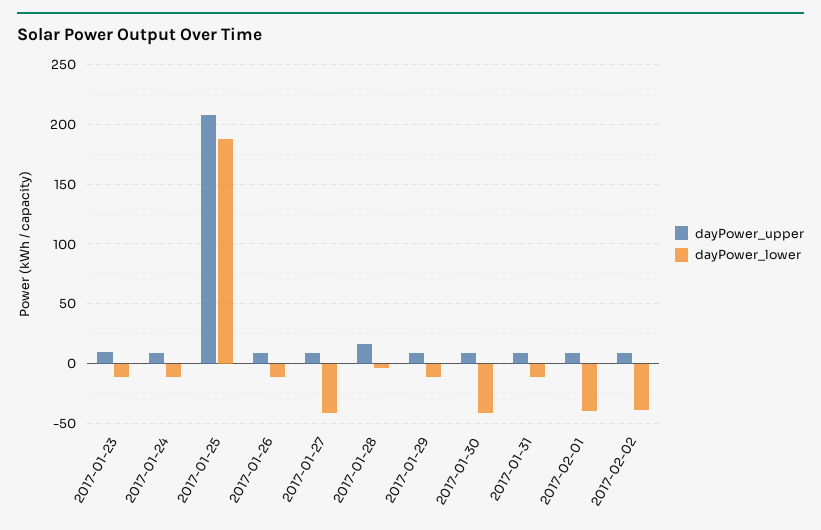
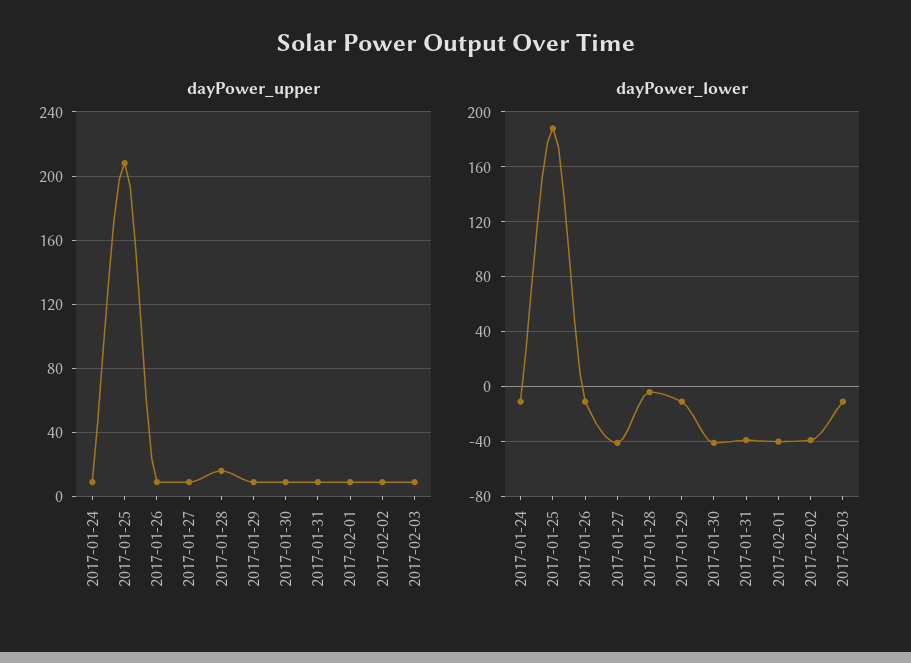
dayPower_upper, 2017-01-23: 10 -> none
dayPower_lower, 2017-01-23: -10 -> none
dayPower_lower, 2017-01-31: -10 -> -40
dayPower_upper, 2017-02-03: none -> 10
dayPower_lower, 2017-02-03: none -> -10

